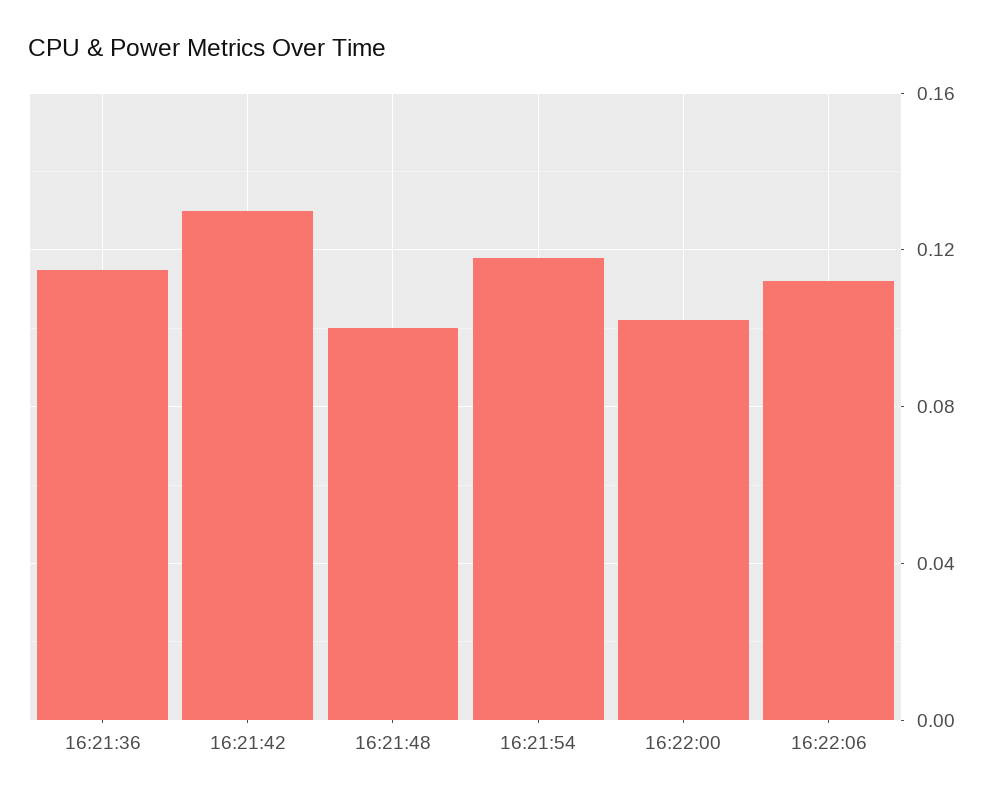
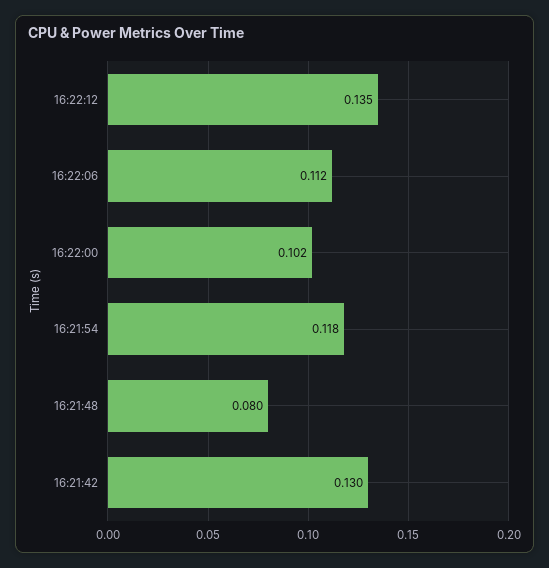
16:21:36: 0.115 -> none
16:21:48: 0.1 -> 0.08
16:22:12: none -> 0.135

